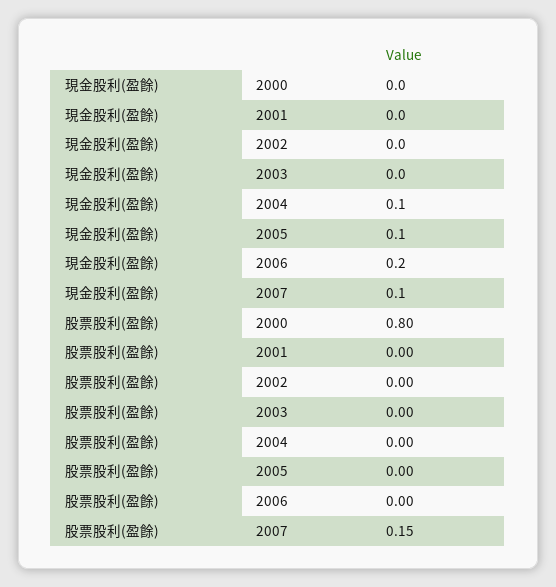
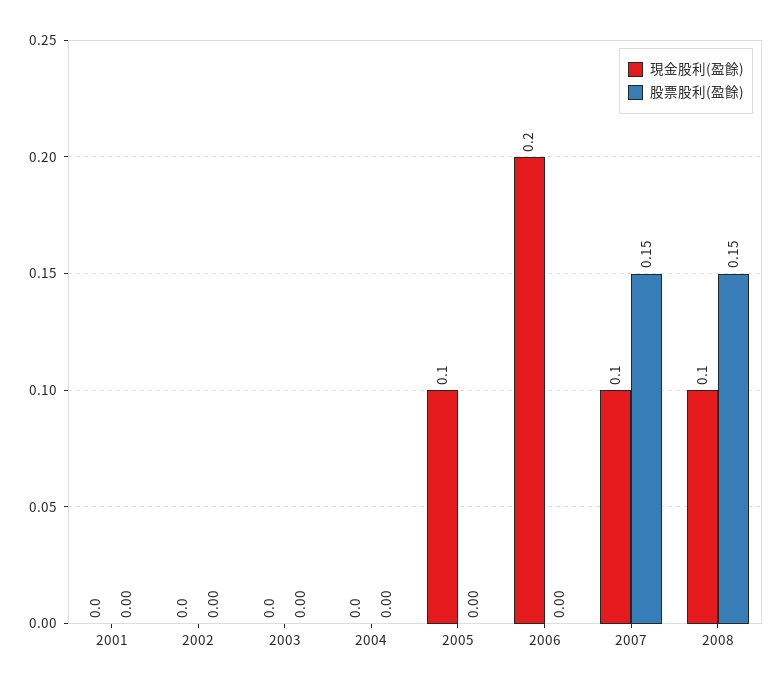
現金股利(盈餘), 2000: 0 -> none
現金股利(盈餘), 2004: 0.1 -> 0
股票股利(盈餘), 2000: 0.8 -> none
現金股利(盈餘), 2008: none -> 0.1
股票股利(盈餘), 2008: none -> 0.15

